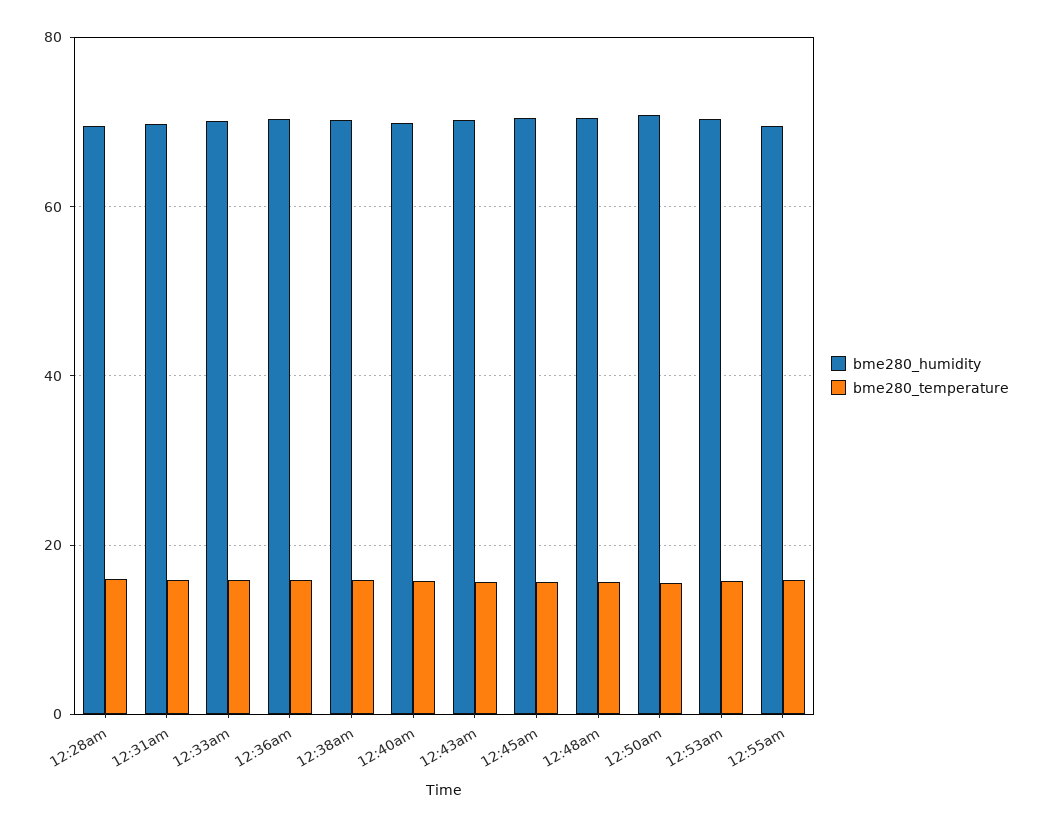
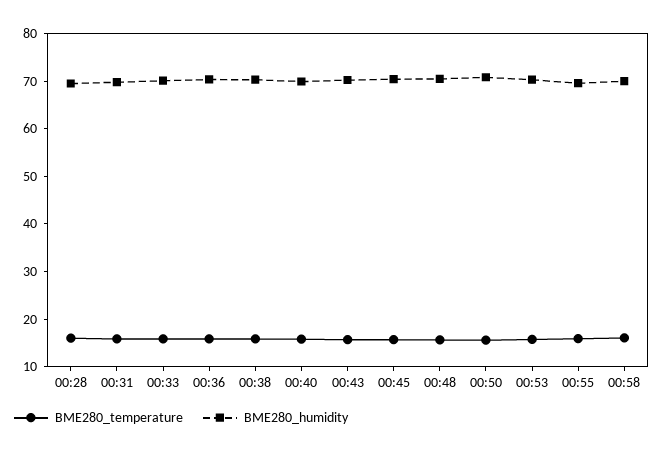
bme280_temperature, 00:58: none -> 16
bme280_humidity, 00:58: none -> 70

